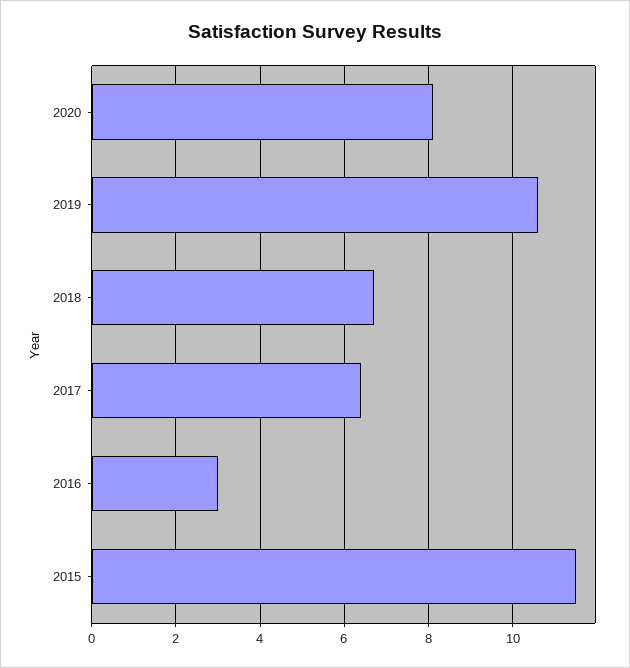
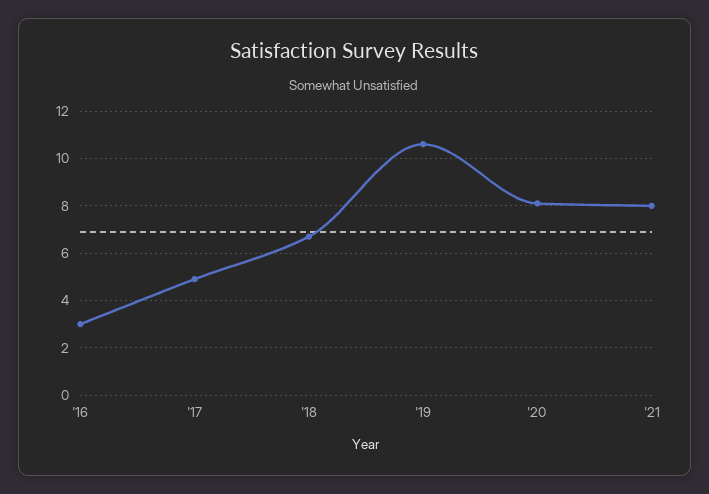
2017: 6.5 -> 5
2015: 11.5 -> none
'21: none -> 8

